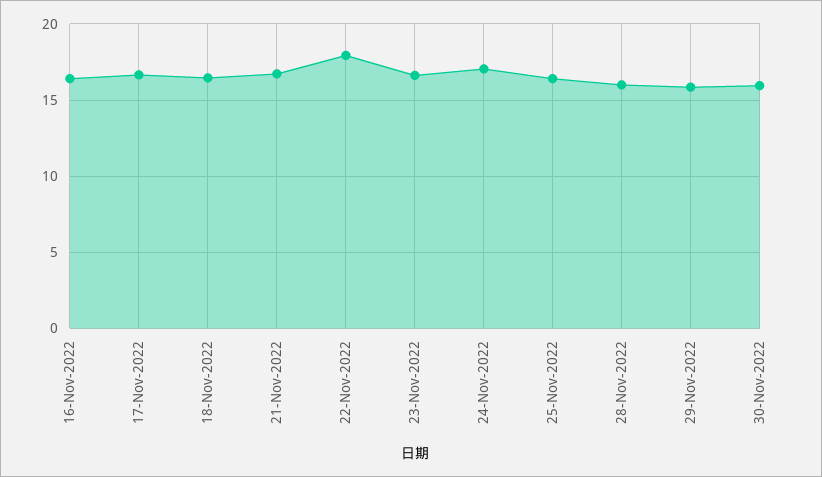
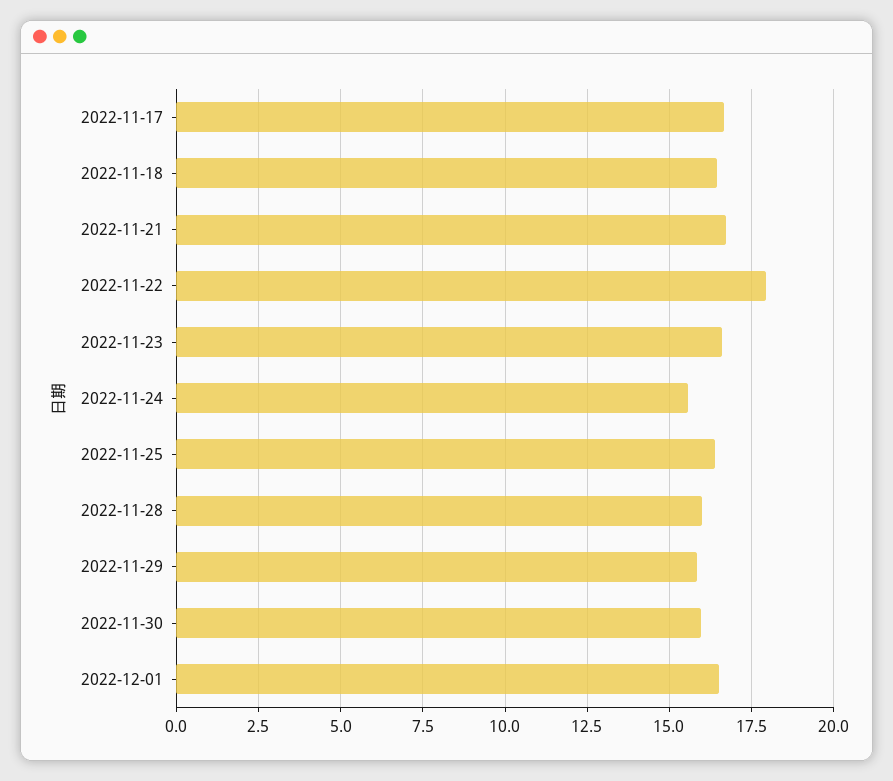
16-Nov-2022: 16.5 -> none
24-Nov-2022: 17 -> 15.5
2022-12-01: none -> 16.5

